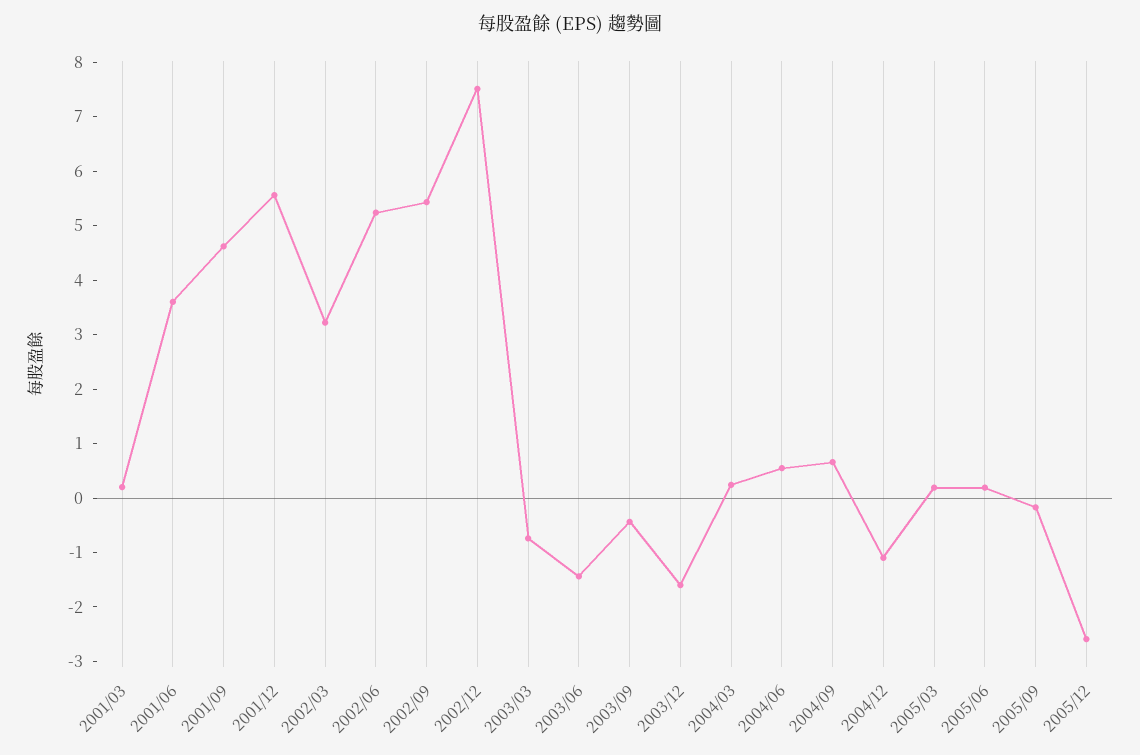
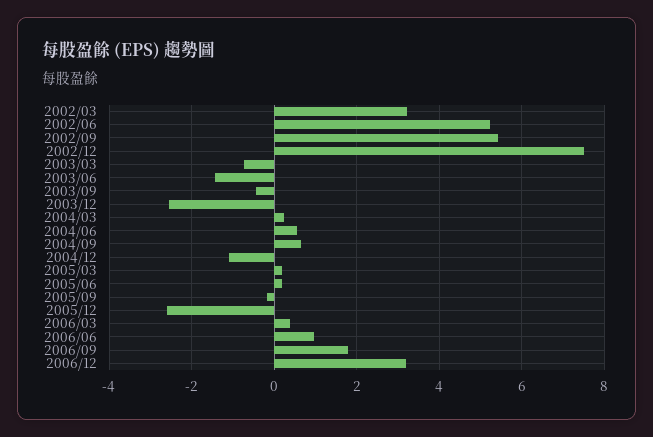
2001/03: 0.2 -> none
2001/06: 3.6 -> none
2001/09: 4.6 -> none
2001/12: 5.6 -> none
2003/12: -1.6 -> -2.6
2006/03: none -> 0.4
2006/06: none -> 1
2006/09: none -> 1.8
2006/12: none -> 3.2

